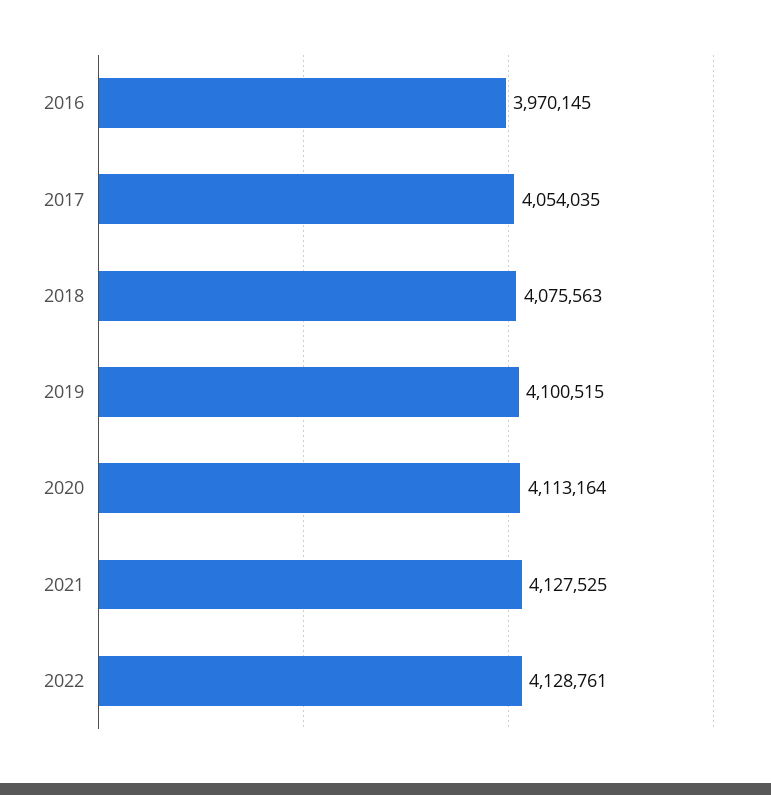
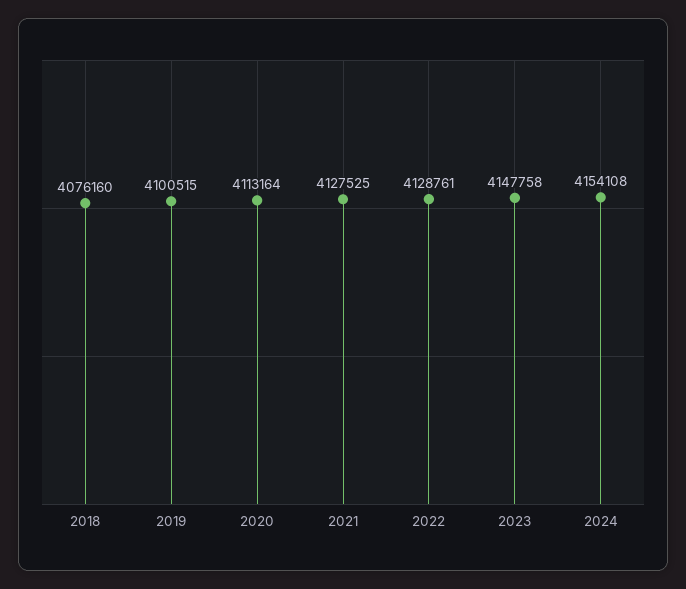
2016: 3970145 -> none
2017: 4054035 -> none
2018: 4075563 -> 4076160
2023: none -> 4147758
2024: none -> 4154108

